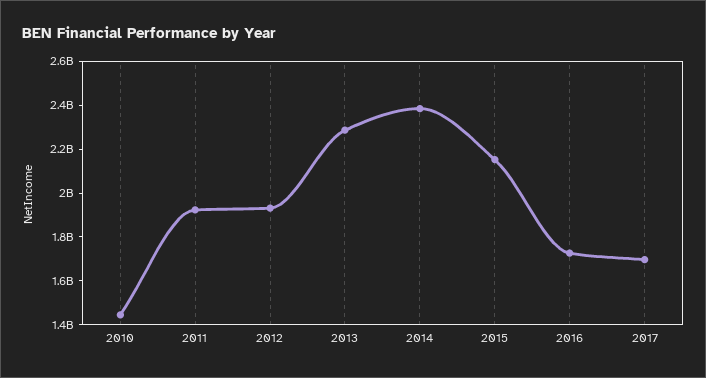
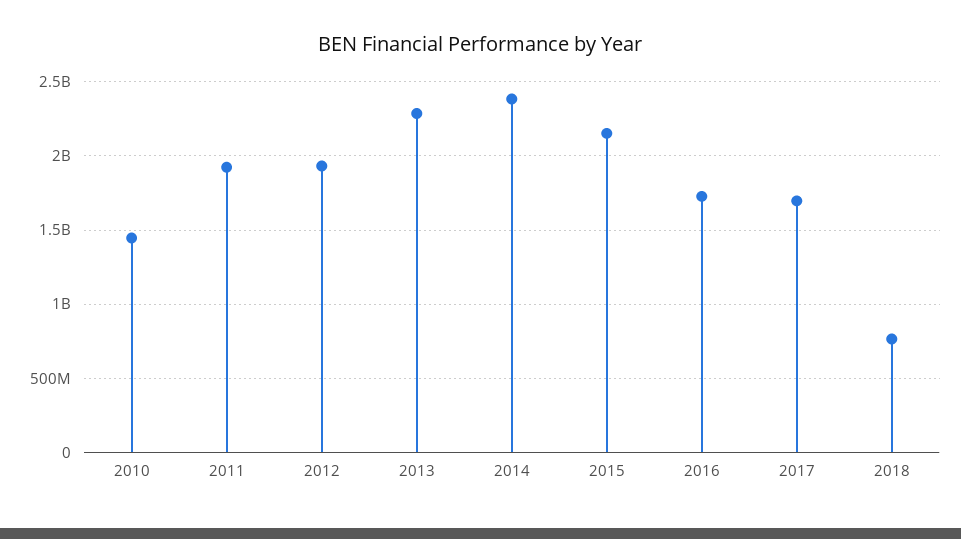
2018: none -> 750000000

